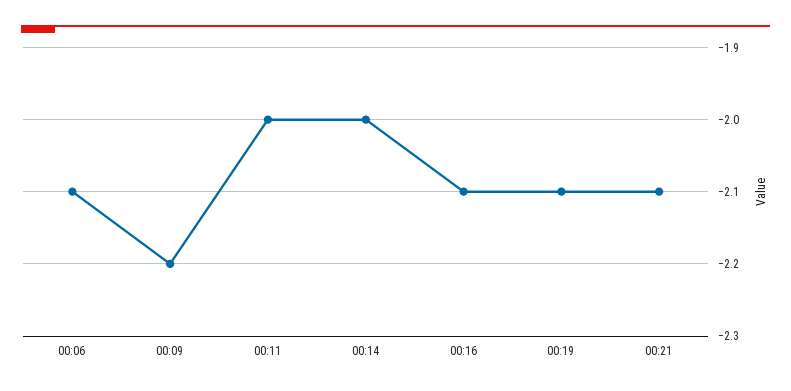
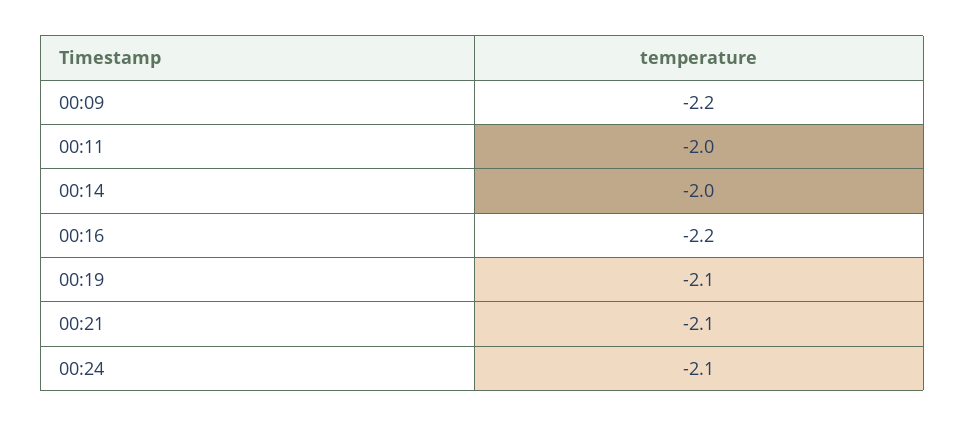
00:06: -2.1 -> none
00:16: -2.1 -> -2.2
00:24: none -> -2.1

